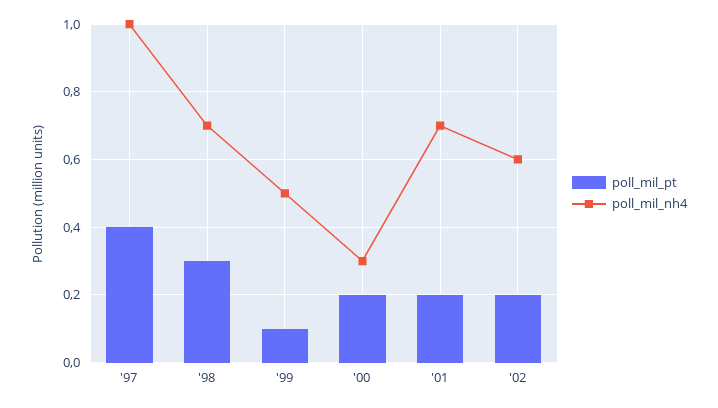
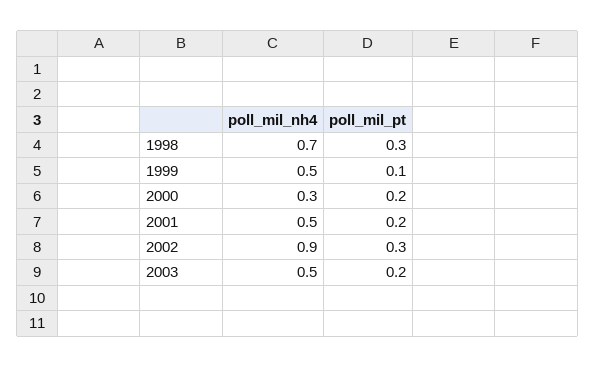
poll_mil_pt, '97: 0.4 -> none
poll_mil_nh4, '97: 1 -> none
poll_mil_nh4, '01: 0.7 -> 0.5
poll_mil_pt, '02: 0.2 -> 0.3
poll_mil_nh4, '02: 0.6 -> 0.9
poll_mil_nh4, 2003: none -> 0.5
poll_mil_pt, 2003: none -> 0.2

